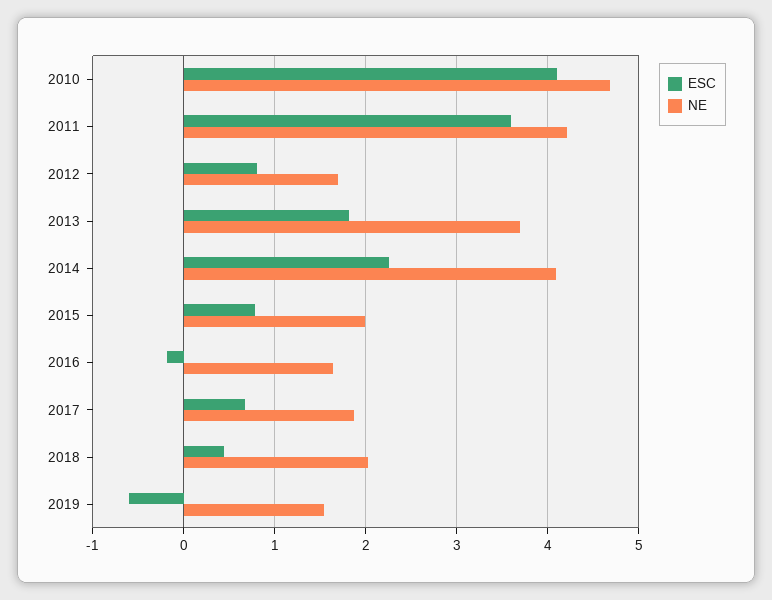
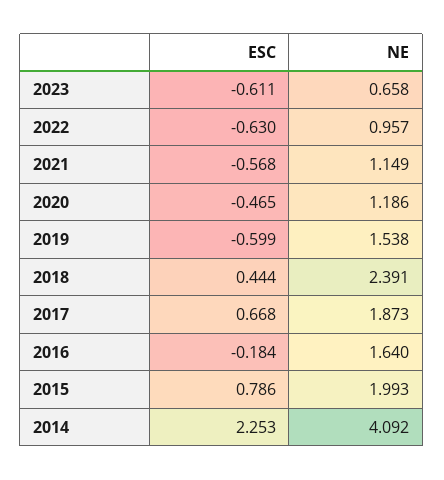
ESC, 2010: 4.1 -> none
NE, 2010: 4.7 -> none
ESC, 2011: 3.6 -> none
NE, 2011: 4.2 -> none
ESC, 2012: 0.8 -> none
NE, 2012: 1.7 -> none
ESC, 2013: 1.8 -> none
NE, 2013: 3.7 -> none
NE, 2018: 2 -> 2.391
ESC, 2023: none -> -0.611
NE, 2023: none -> 0.658
ESC, 2022: none -> -0.63
NE, 2022: none -> 0.957
ESC, 2021: none -> -0.568
NE, 2021: none -> 1.149
ESC, 2020: none -> -0.465
NE, 2020: none -> 1.186

